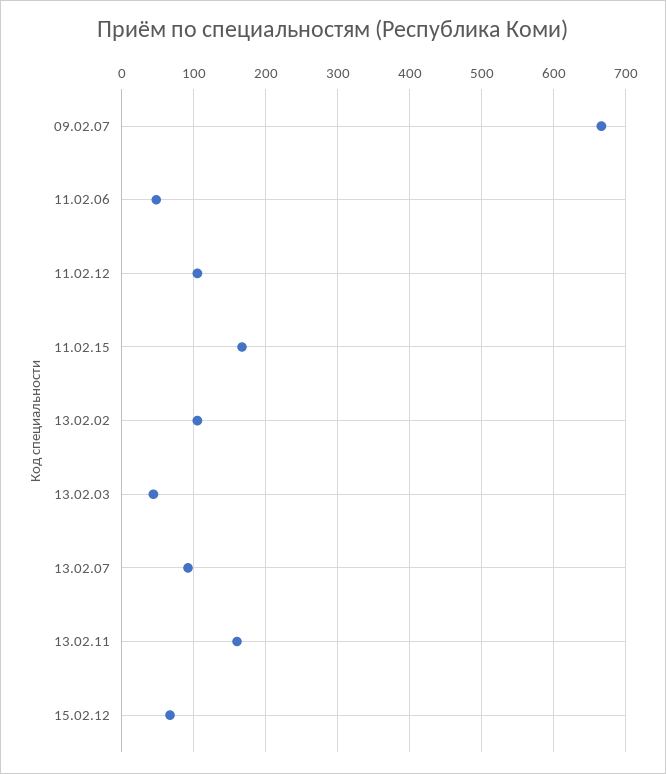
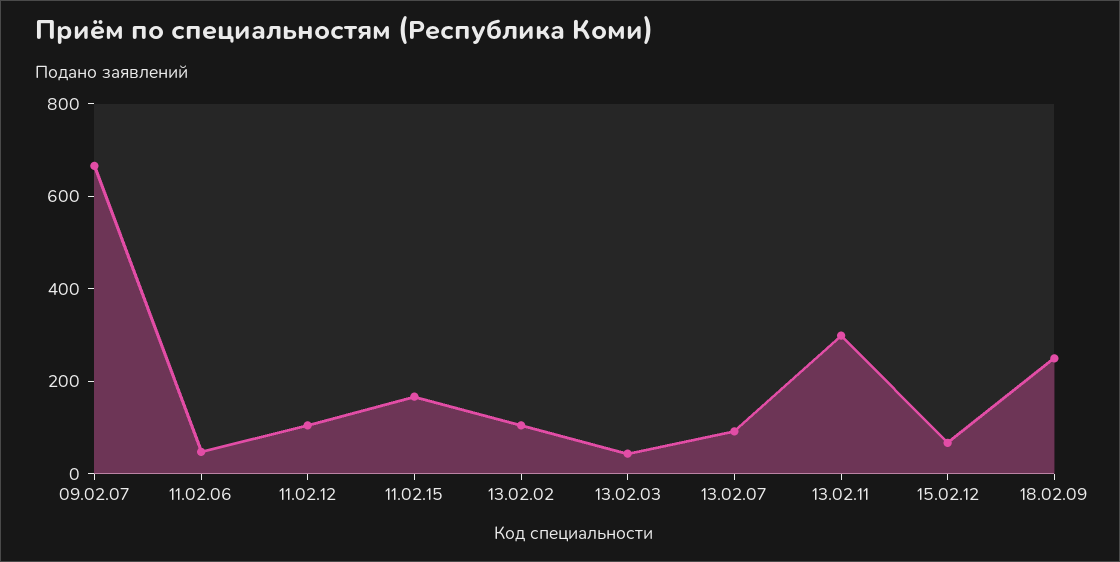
13.02.11: 160 -> 300
18.02.09: none -> 250

